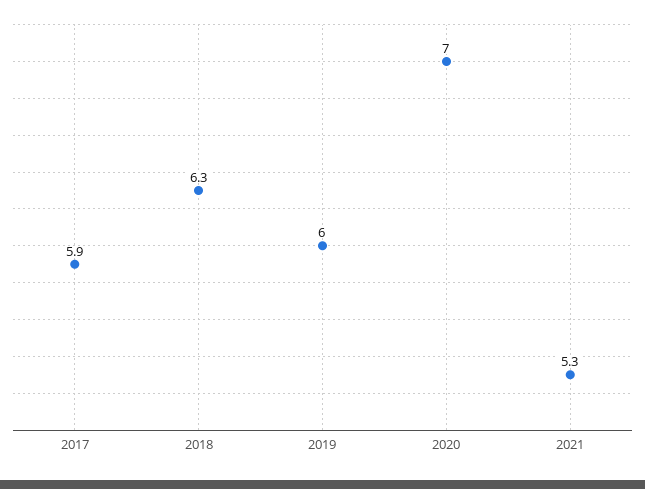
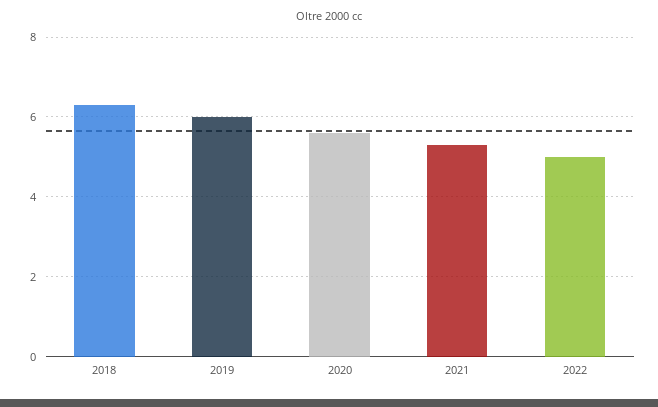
2017: 5.9 -> none
2020: 7 -> 5.5
2022: none -> 5

